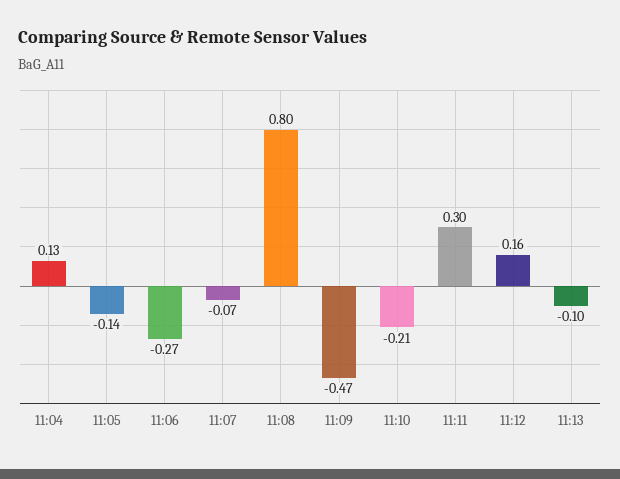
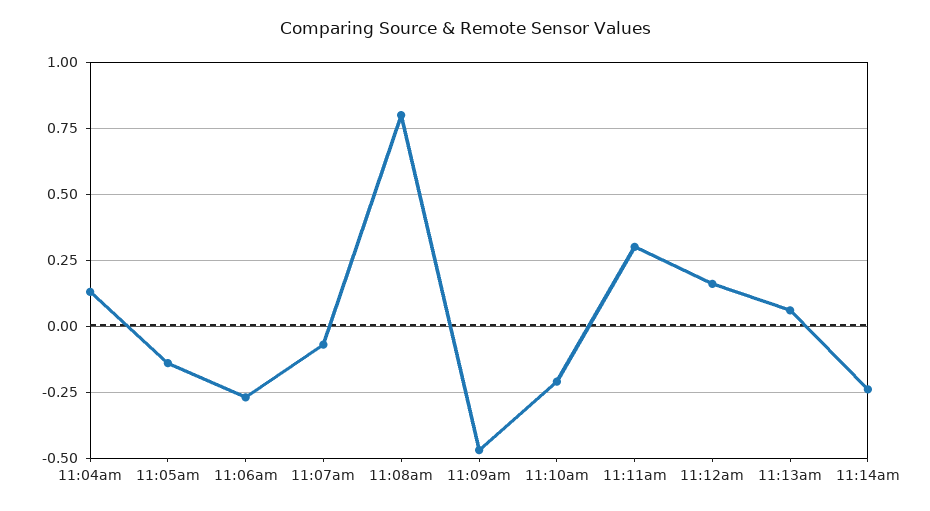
11:13: -0.1 -> 0.05
11:14am: none -> -0.25

